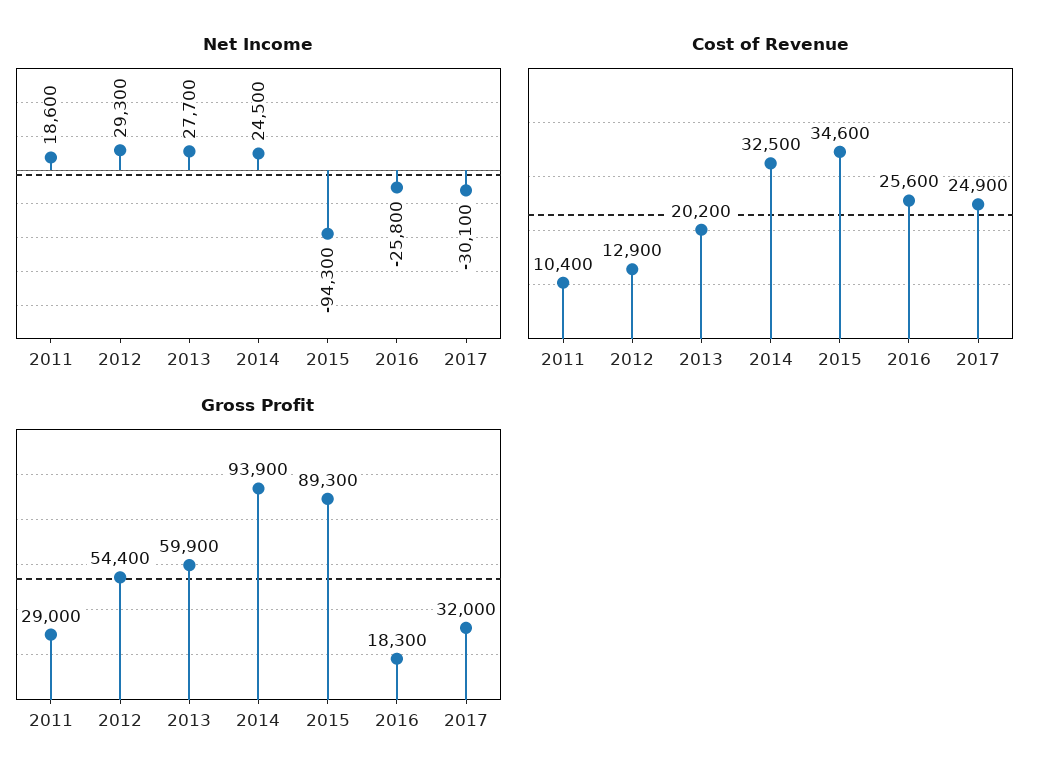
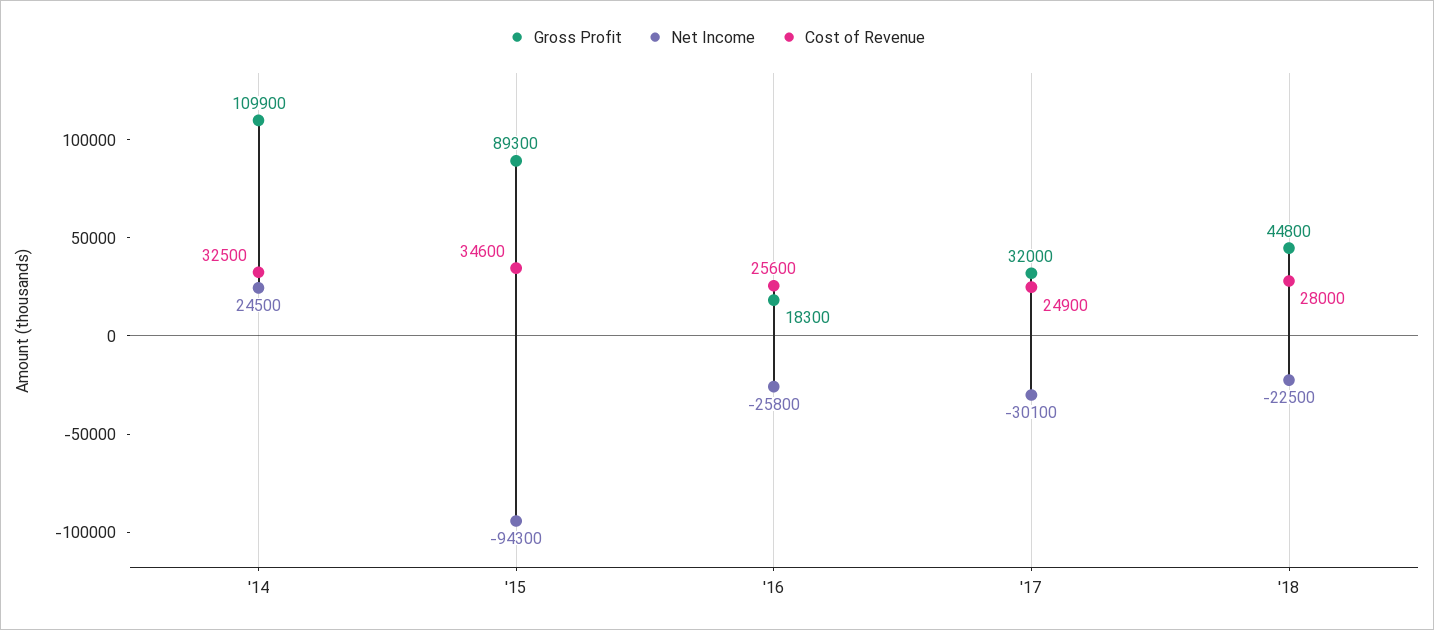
Net Income, 2011: 18600 -> none
Net Income, 2012: 29300 -> none
Net Income, 2013: 27700 -> none
Cost of Revenue, 2011: 10400 -> none
Cost of Revenue, 2012: 12900 -> none
Cost of Revenue, 2013: 20200 -> none
Gross Profit, 2011: 29000 -> none
Gross Profit, 2012: 54400 -> none
Gross Profit, 2013: 59900 -> none
Gross Profit, 2014: 93900 -> 109900
Gross Profit, '18: none -> 44800
Net Income, '18: none -> -22500
Cost of Revenue, '18: none -> 28000

